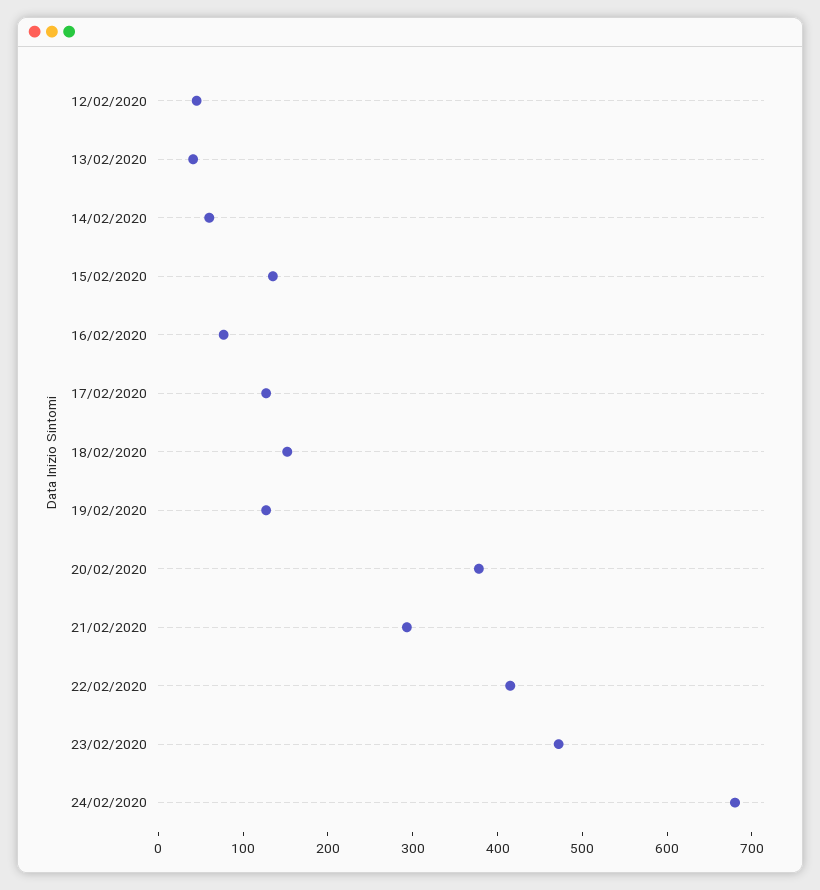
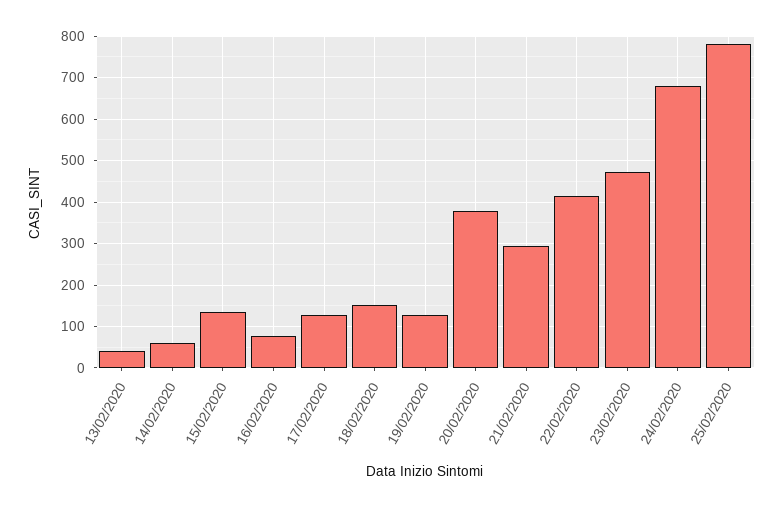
12/02/2020: 40 -> none
25/02/2020: none -> 780

